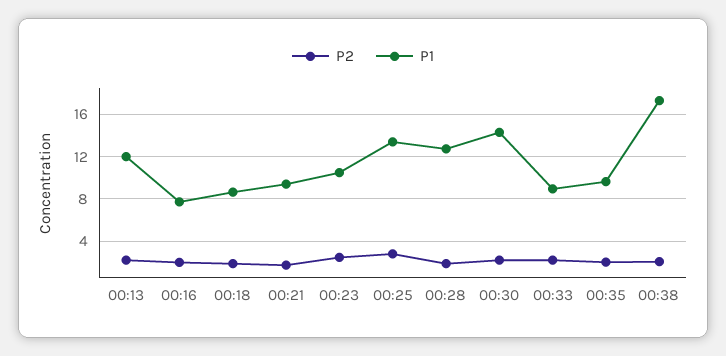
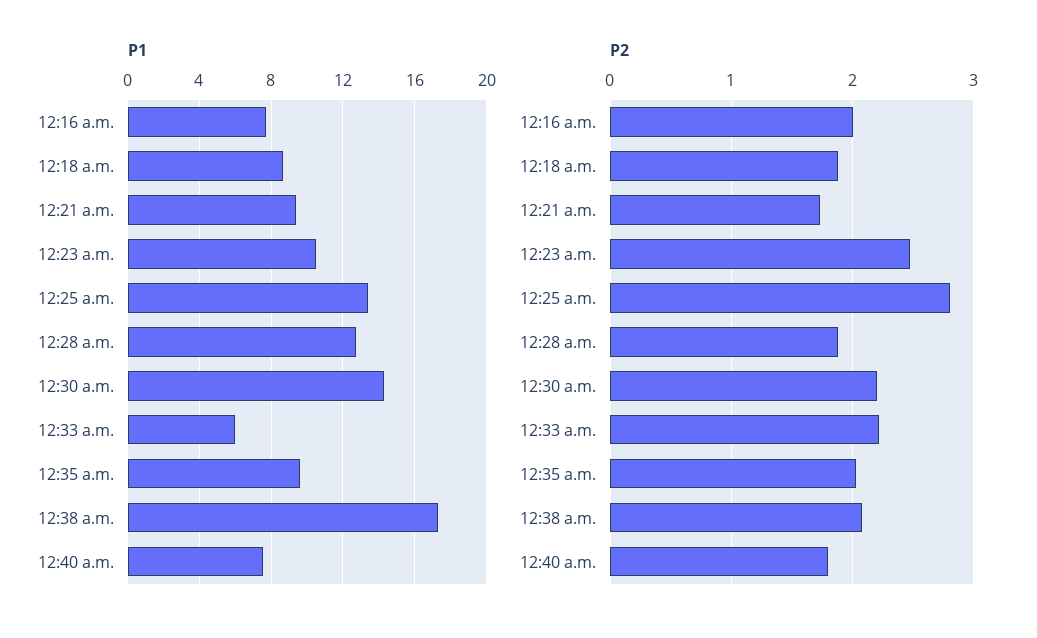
P2, 00:13: 2 -> none
P1, 00:13: 12 -> none
P1, 00:33: 9 -> 6
P1, 12:40 a.m.: none -> 7.5
P2, 12:40 a.m.: none -> 1.8

